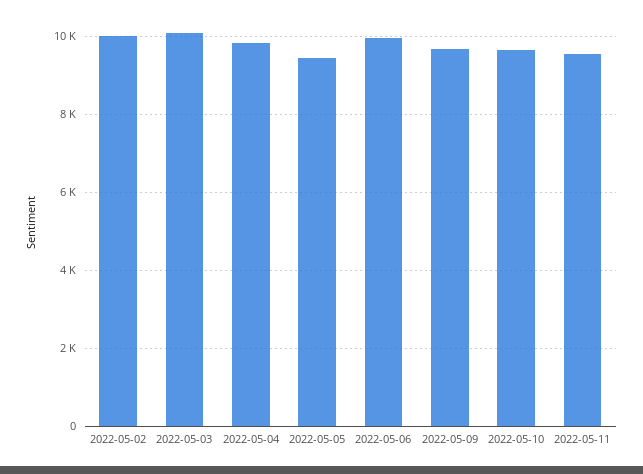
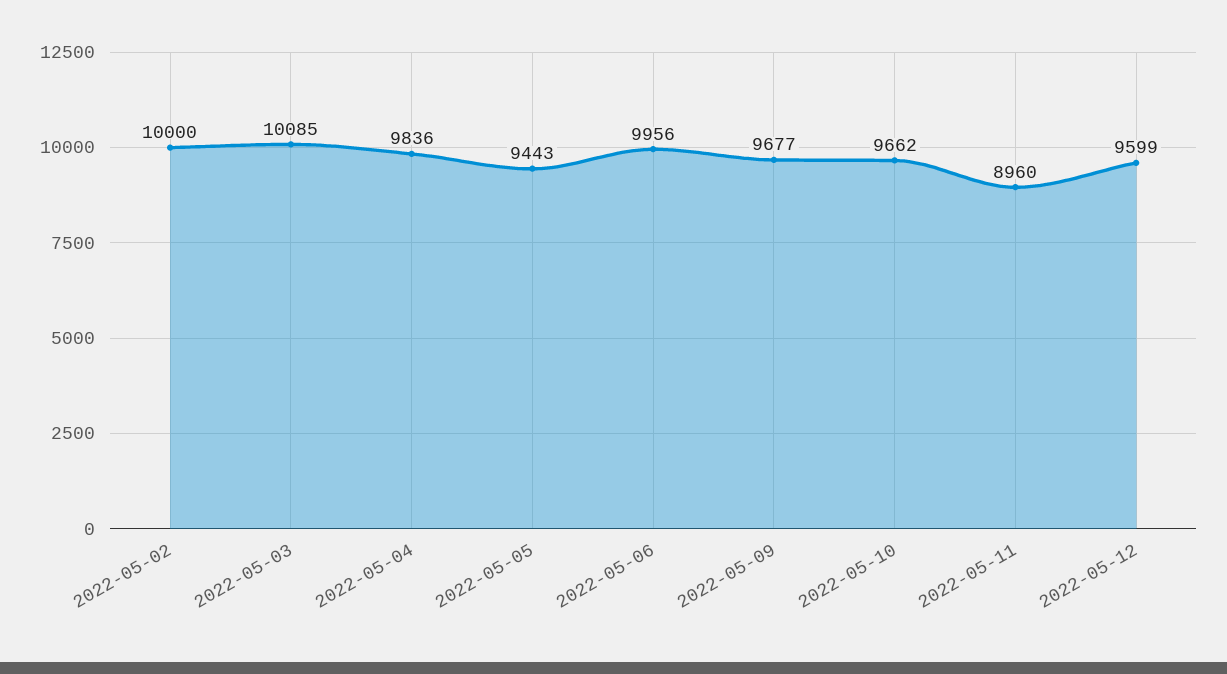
2022-05-11: 9600 -> 8960
2022-05-12: none -> 9599

